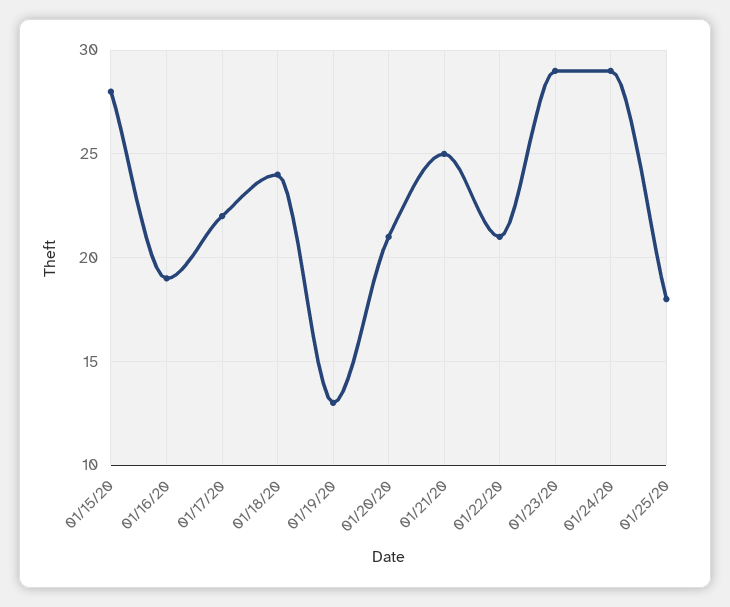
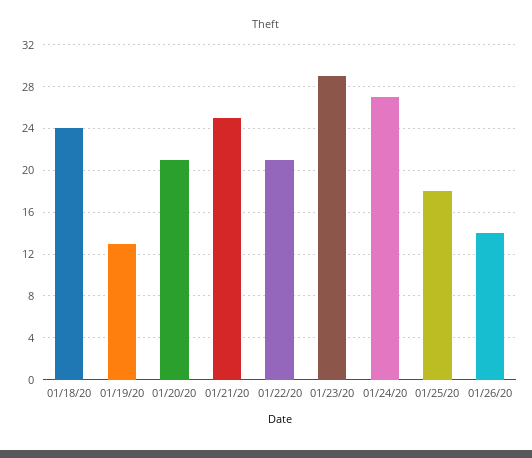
01/15/20: 28 -> none
01/16/20: 19 -> none
01/17/20: 22 -> none
01/24/20: 29 -> 27
01/26/20: none -> 14

